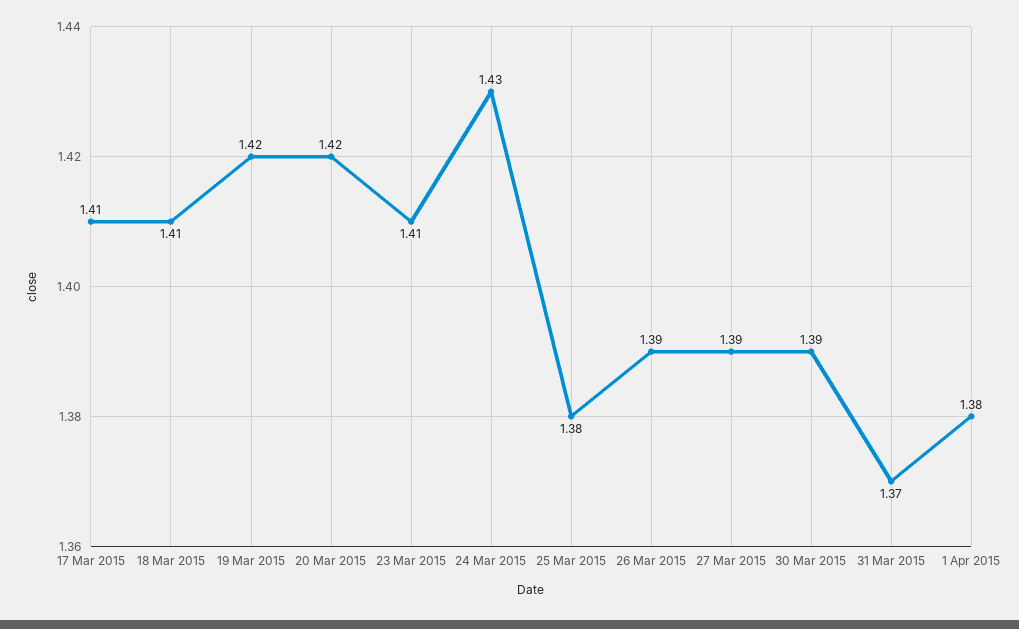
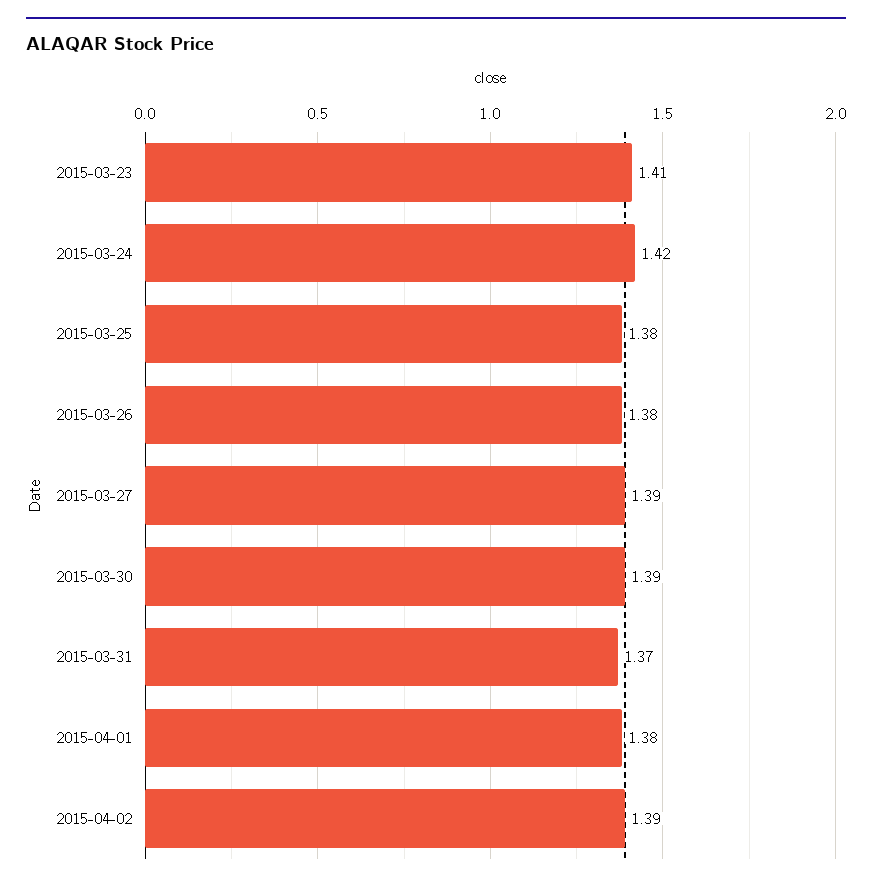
17 Mar 2015: 1.41 -> none
18 Mar 2015: 1.41 -> none
19 Mar 2015: 1.42 -> none
20 Mar 2015: 1.42 -> none
24 Mar 2015: 1.43 -> 1.42
26 Mar 2015: 1.39 -> 1.38
2015-04-02: none -> 1.39

